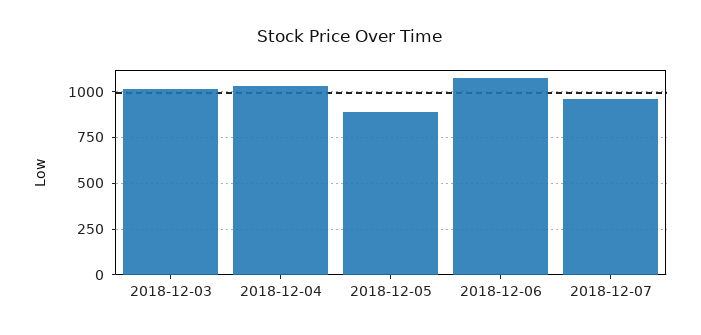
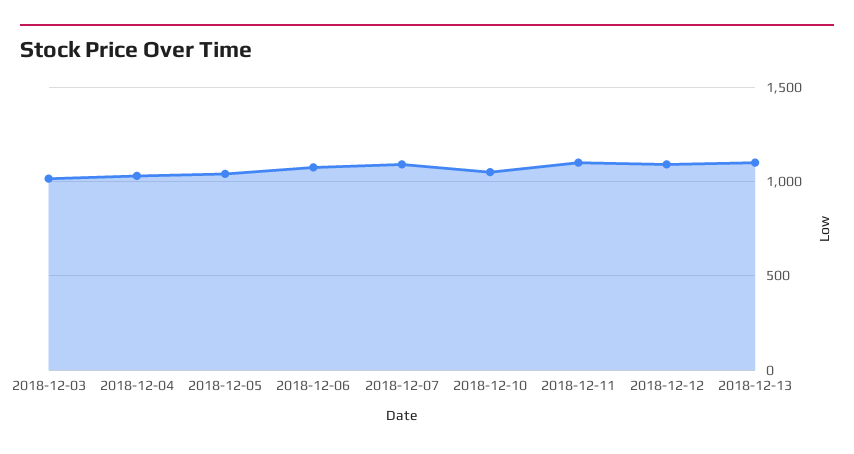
2018-12-05: 900 -> 1050
2018-12-07: 950 -> 1100
2018-12-10: none -> 1050
2018-12-11: none -> 1100
2018-12-12: none -> 1100
2018-12-13: none -> 1100

